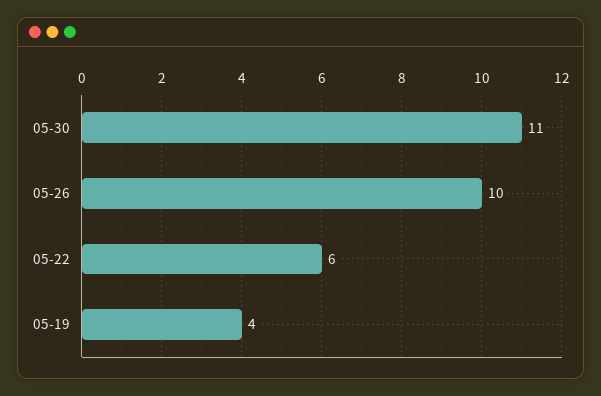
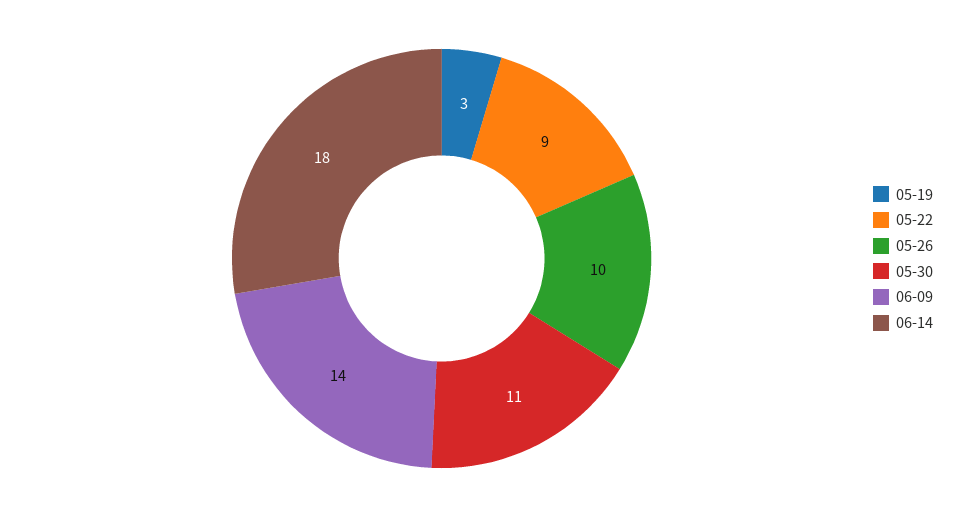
05-22: 6 -> 9
05-19: 4 -> 3
06-09: none -> 14
06-14: none -> 18

